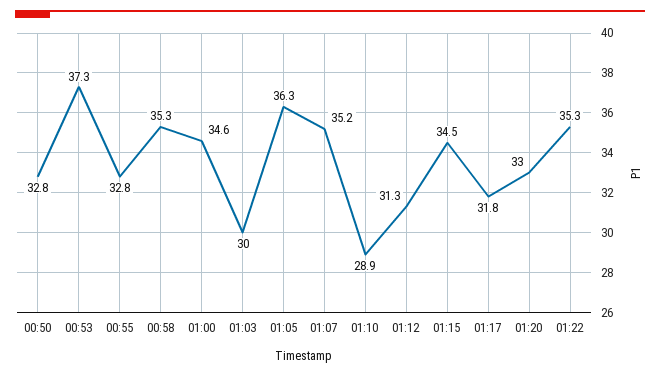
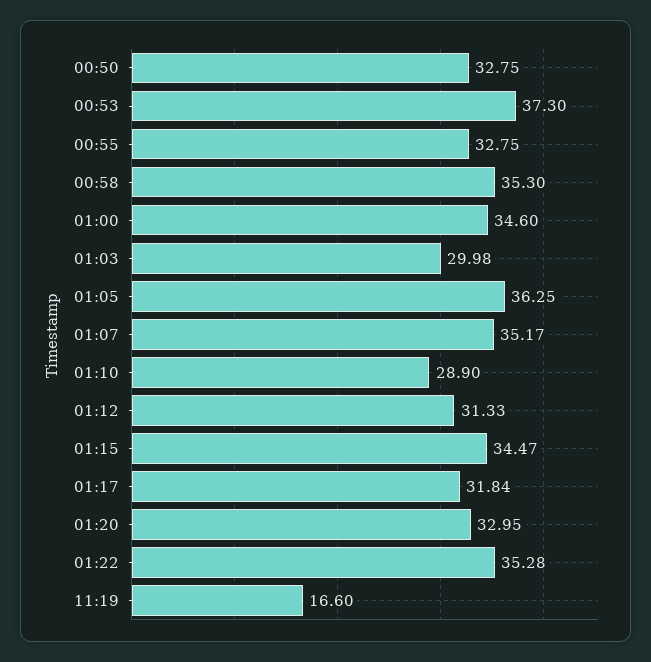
11:19: none -> 16.6

